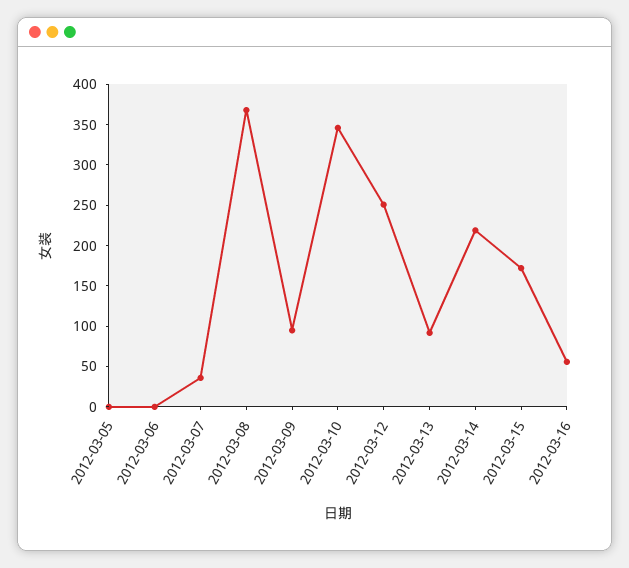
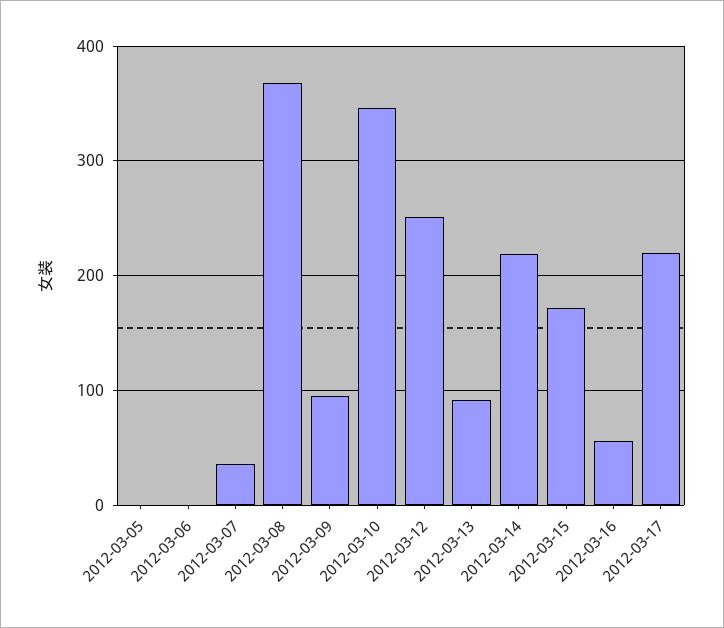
2012-03-17: none -> 220

